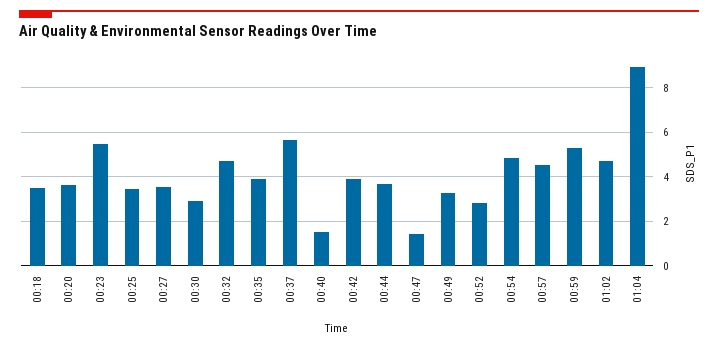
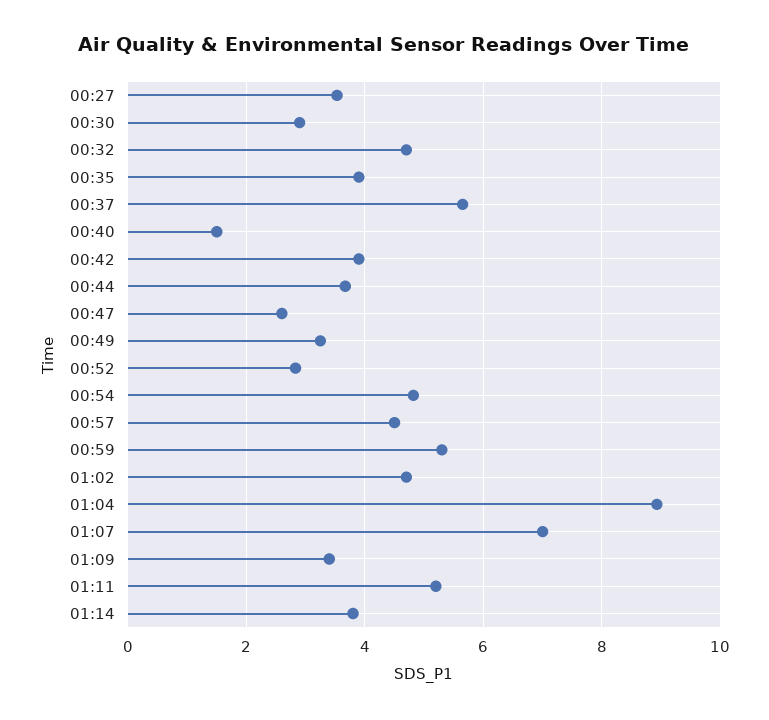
00:18: 3.5 -> none
00:20: 3.5 -> none
00:23: 5.5 -> none
00:25: 3.5 -> none
00:47: 1.5 -> 2.6
01:07: none -> 7
01:09: none -> 3.4
01:11: none -> 5.2
01:14: none -> 3.8

